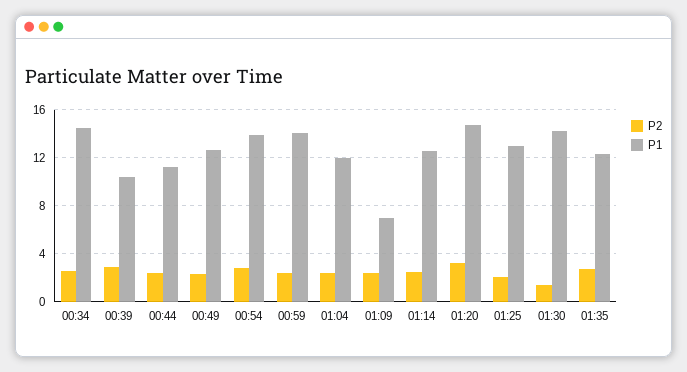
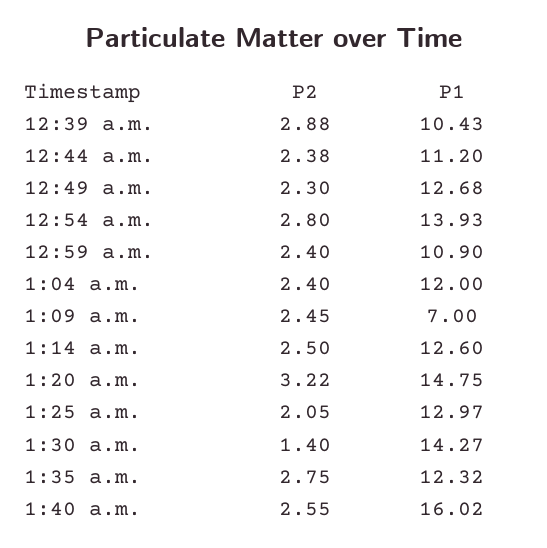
P2, 00:34: 2.5 -> none
P1, 00:34: 14.5 -> none
P1, 00:59: 14 -> 10.9
P2, 1:40 a.m.: none -> 2.55
P1, 1:40 a.m.: none -> 16.02

